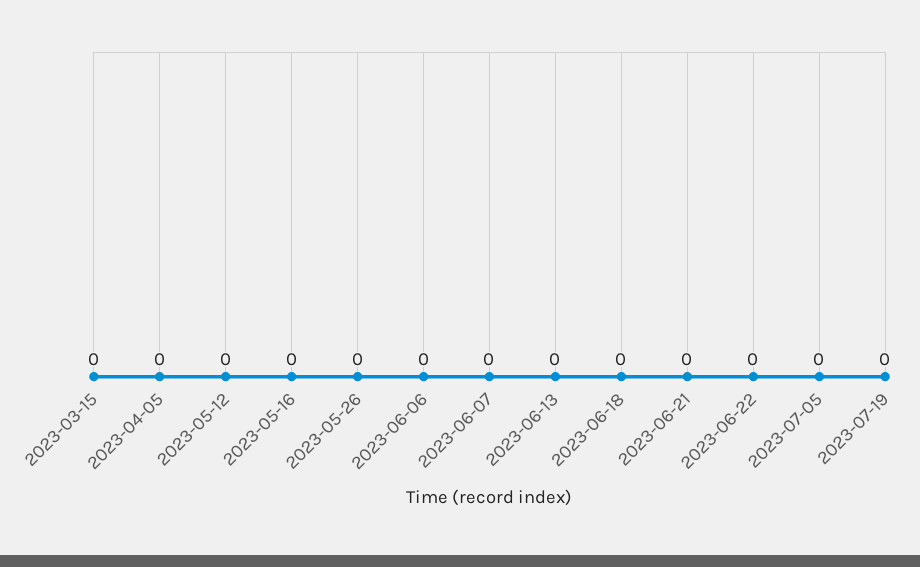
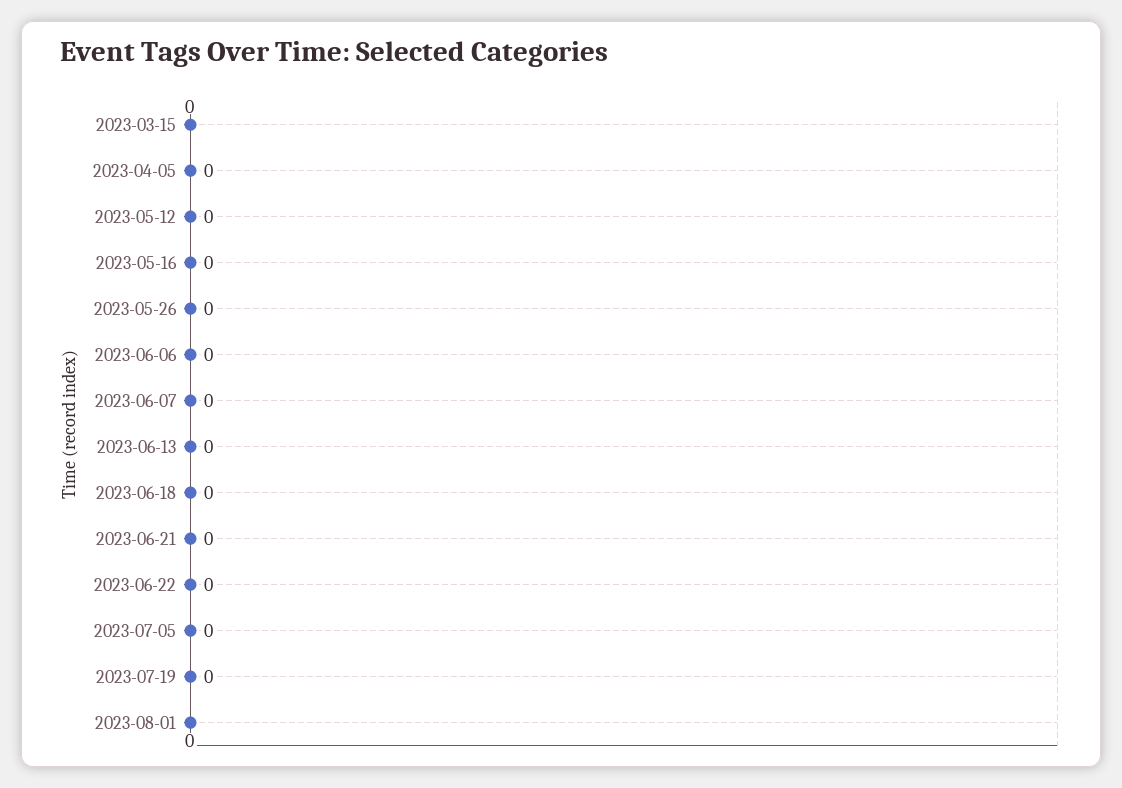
2023-08-01: none -> 0

